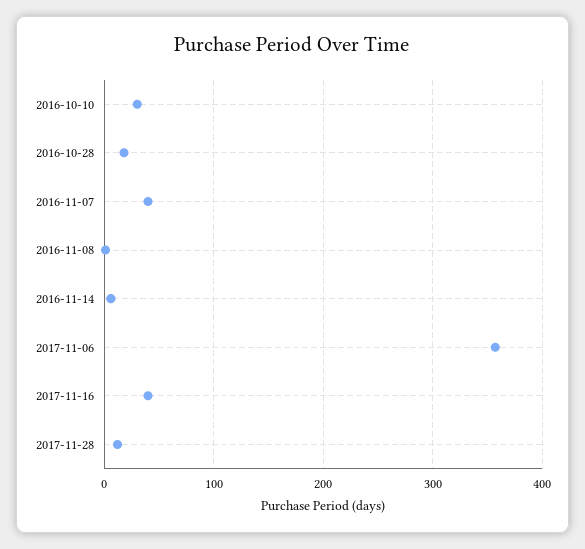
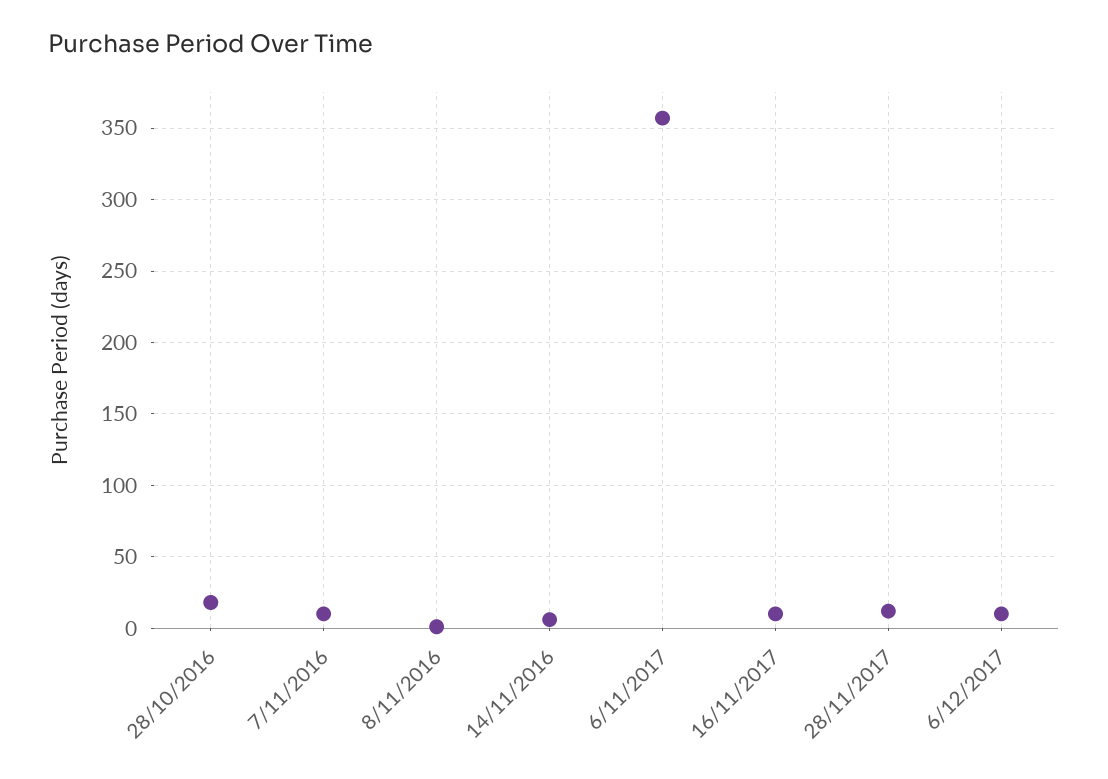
2016-10-10: 30 -> none
2016-11-07: 40 -> 10
2017-11-16: 40 -> 10
6/12/2017: none -> 10

